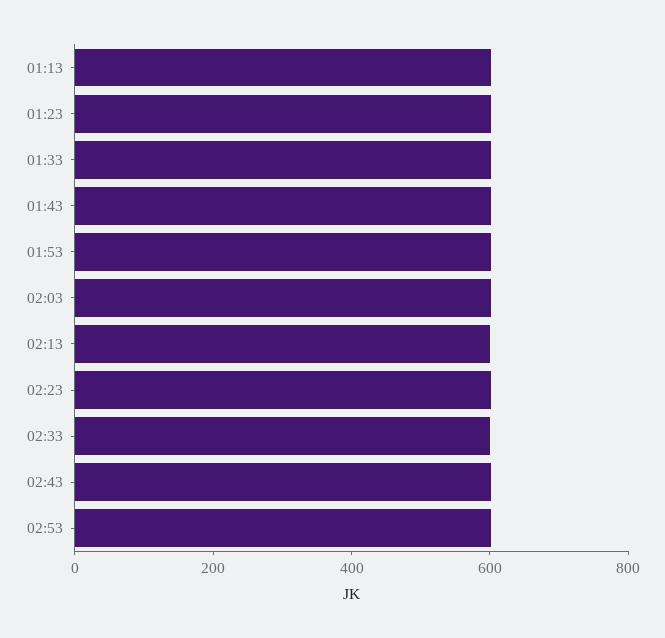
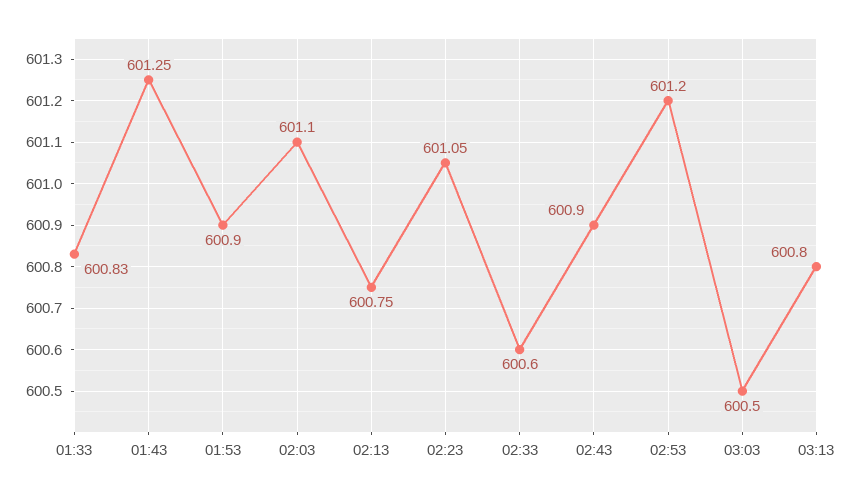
01:13: 600 -> none
01:23: 600 -> none
03:03: none -> 600.5
03:13: none -> 600.8

